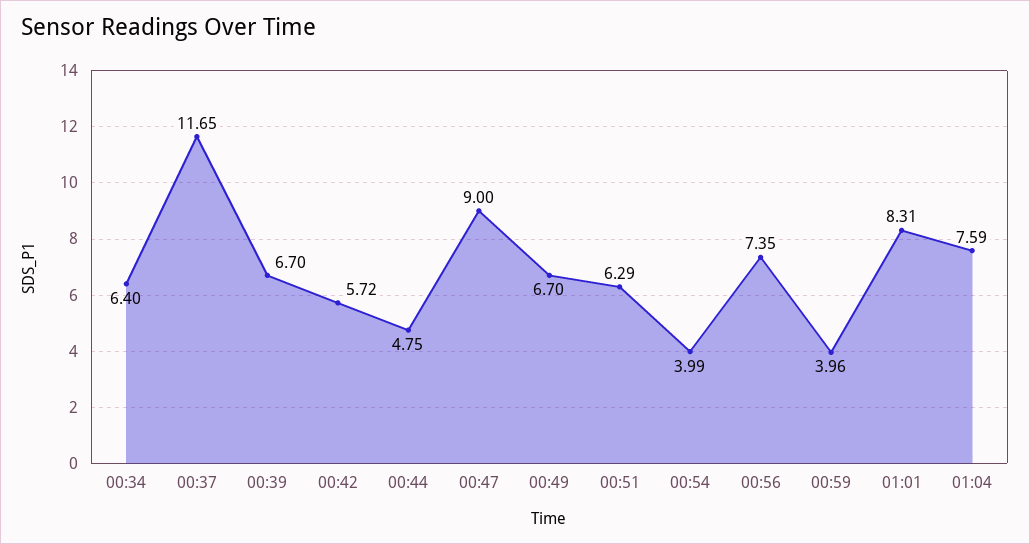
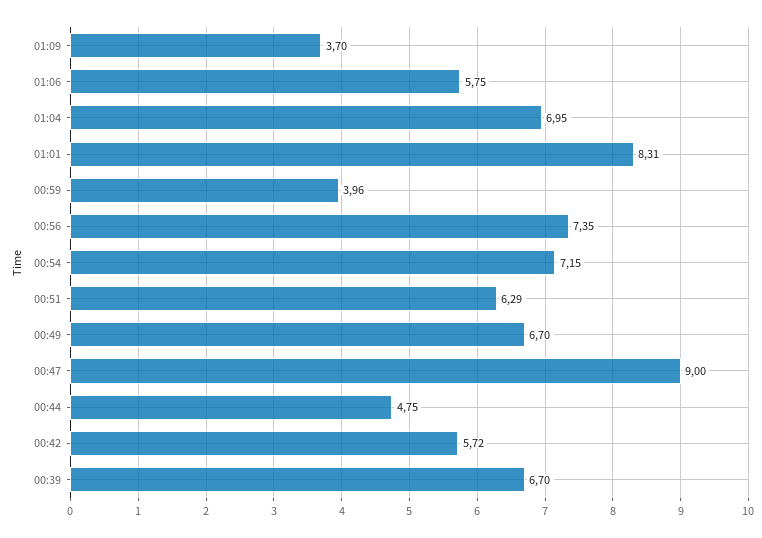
00:34: 6.4 -> none
00:37: 11.65 -> none
00:54: 3.99 -> 7.15
01:04: 7.59 -> 6.95
01:09: none -> 3.7
01:06: none -> 5.75

